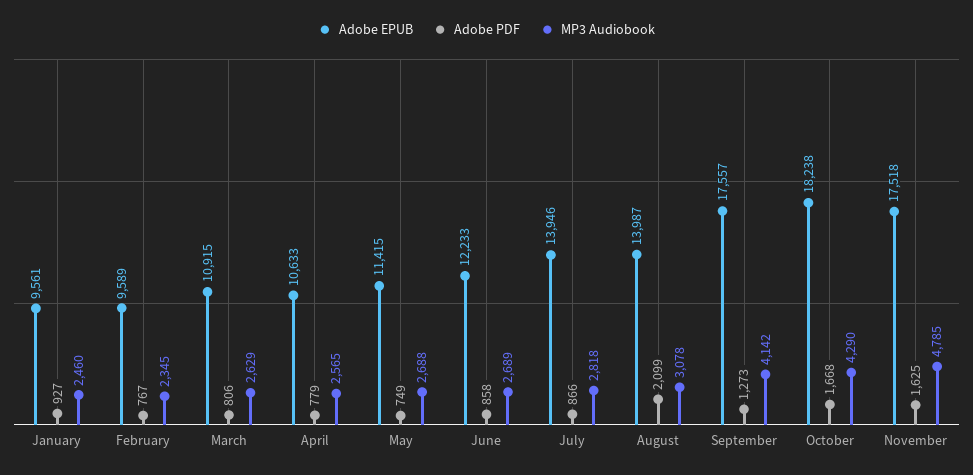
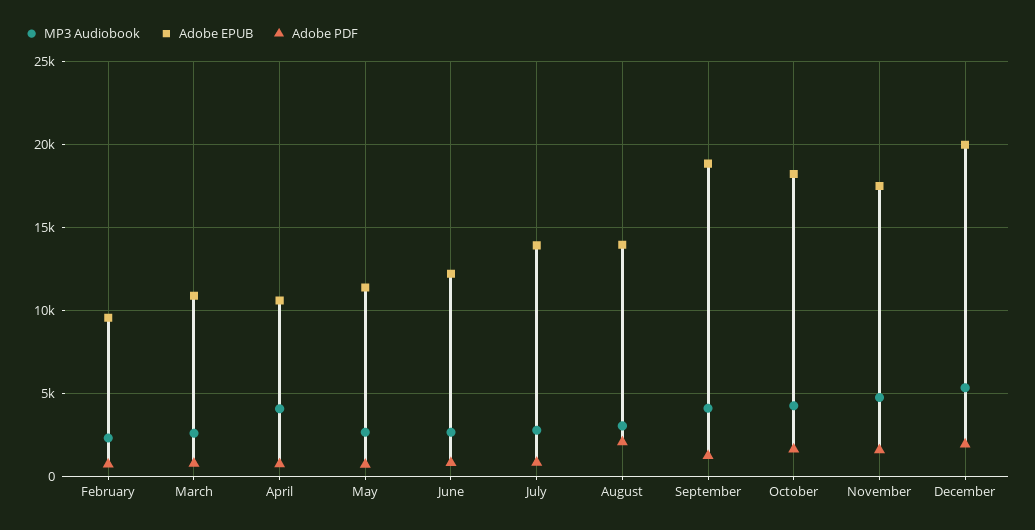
Adobe EPUB, January: 9561 -> none
Adobe PDF, January: 927 -> none
MP3 Audiobook, January: 2460 -> none
MP3 Audiobook, April: 2565 -> 4000
Adobe EPUB, September: 17557 -> 19000
MP3 Audiobook, December: none -> 5500
Adobe EPUB, December: none -> 20000
Adobe PDF, December: none -> 2000

